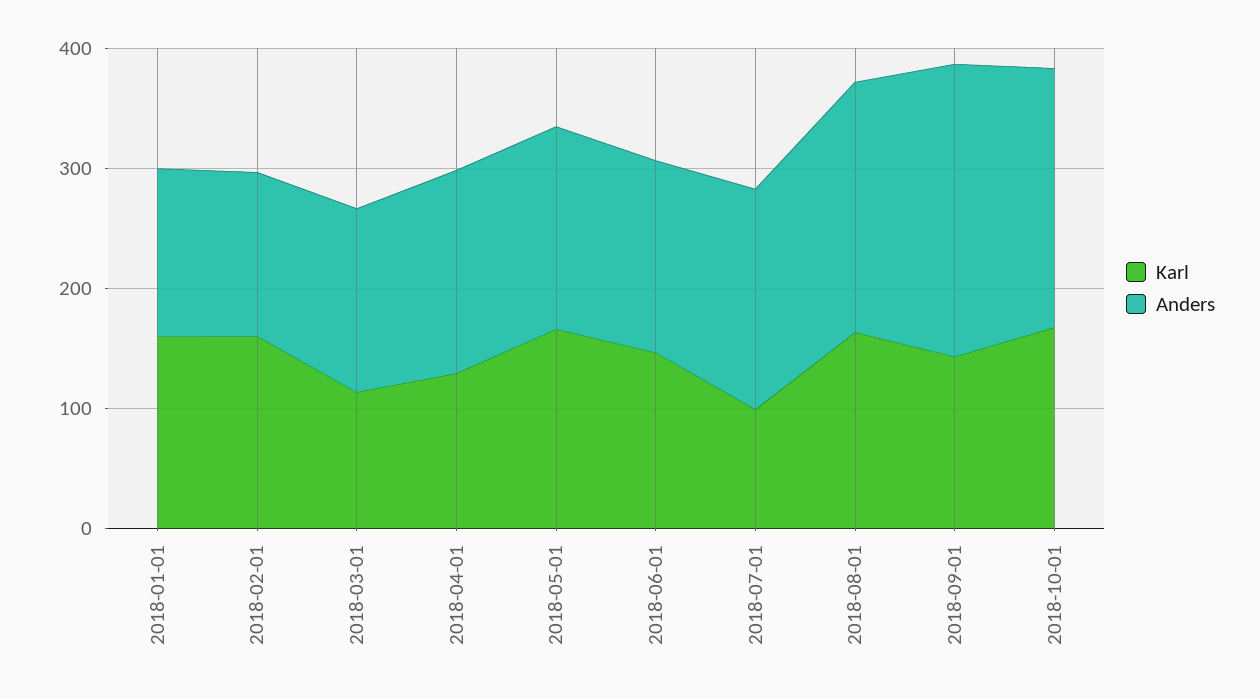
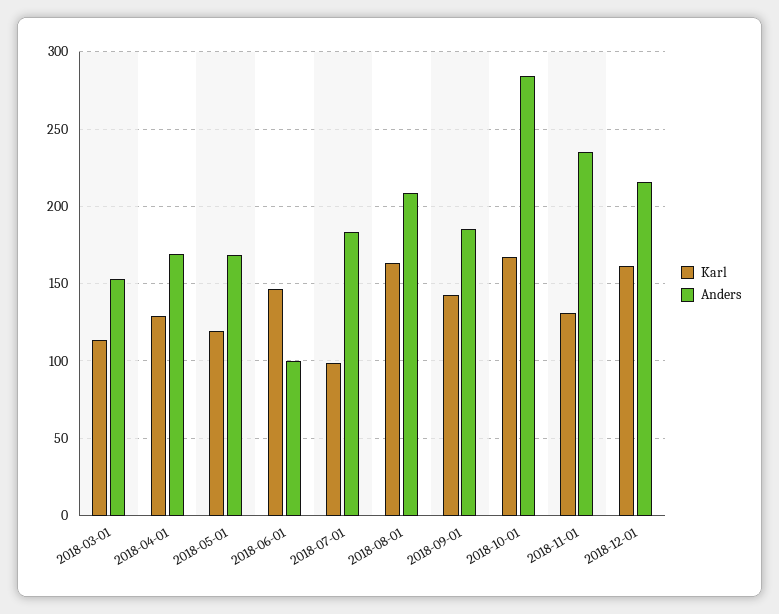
Karl, 2018-01-01: 160 -> none
Anders, 2018-01-01: 140 -> none
Karl, 2018-02-01: 160 -> none
Anders, 2018-02-01: 140 -> none
Karl, 2018-05-01: 160 -> 120
Anders, 2018-06-01: 160 -> 100
Anders, 2018-09-01: 240 -> 185
Anders, 2018-10-01: 220 -> 285
Karl, 2018-11-01: none -> 130
Anders, 2018-11-01: none -> 235
Karl, 2018-12-01: none -> 160
Anders, 2018-12-01: none -> 215

